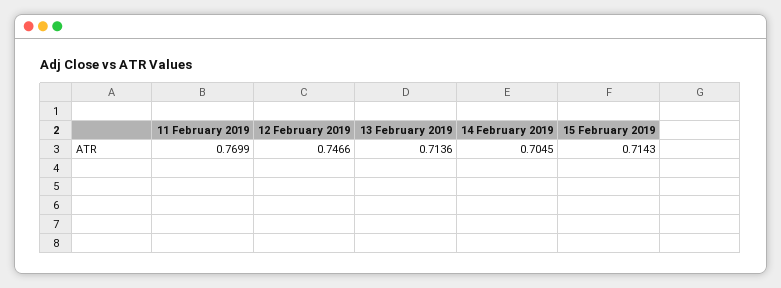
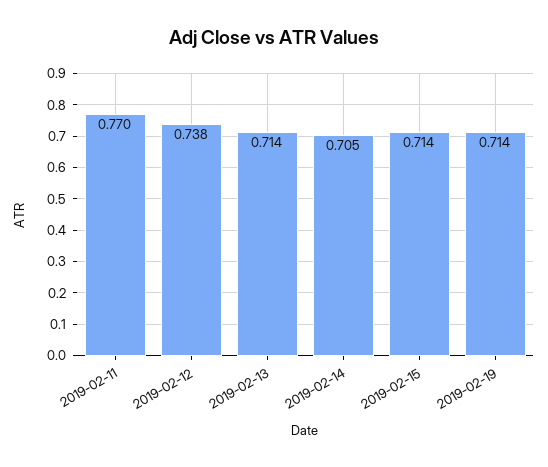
12 February 2019: 0.7466 -> 0.738
2019-02-19: none -> 0.714

